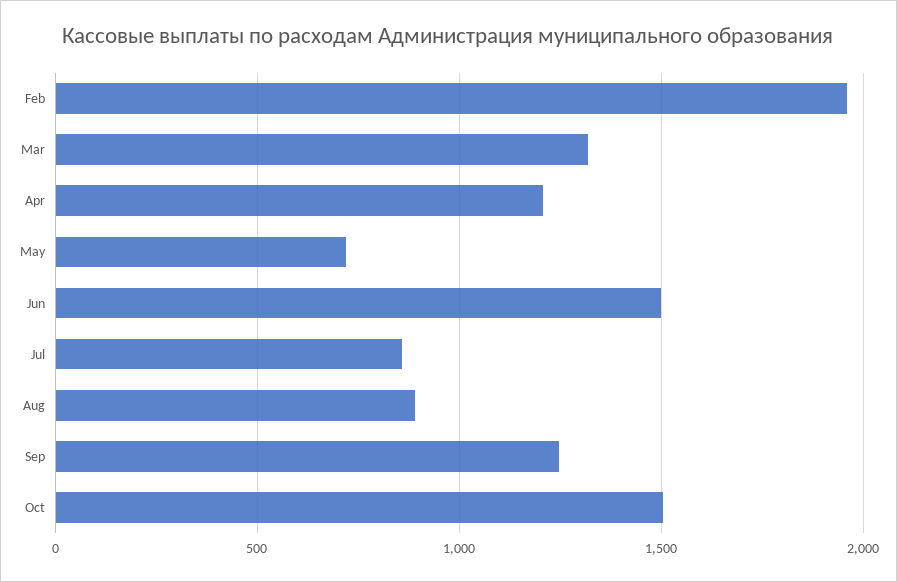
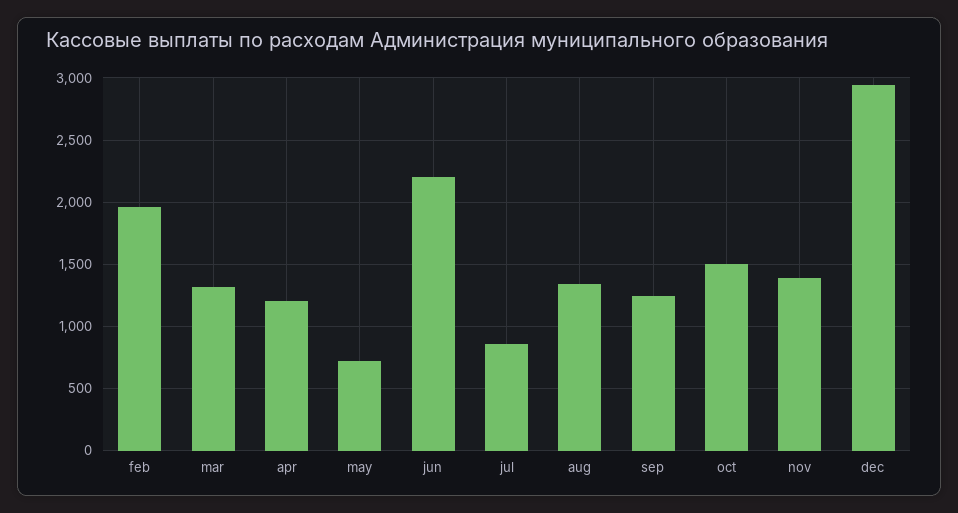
Jun: 1500 -> 2200
Aug: 900 -> 1350
nov: none -> 1400
dec: none -> 2950

